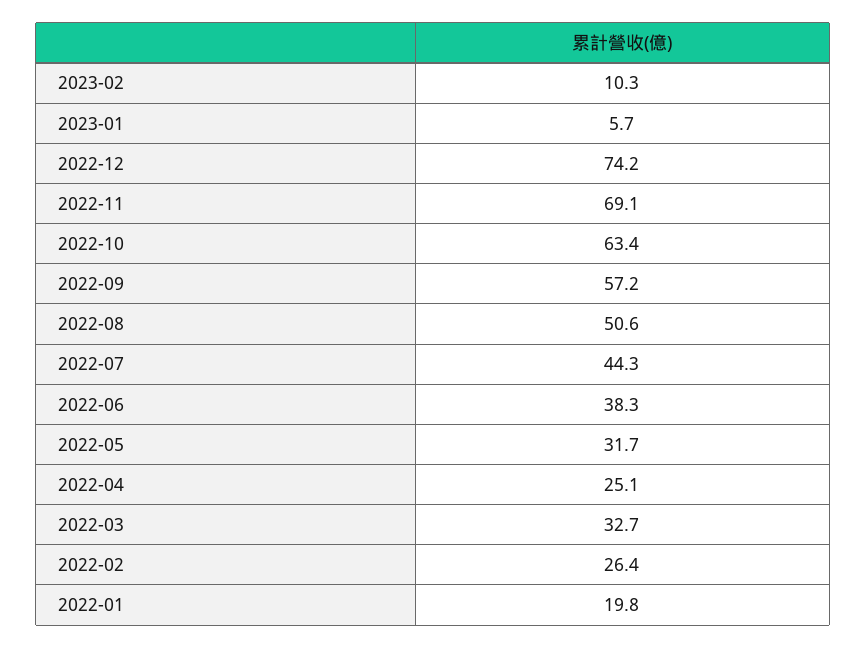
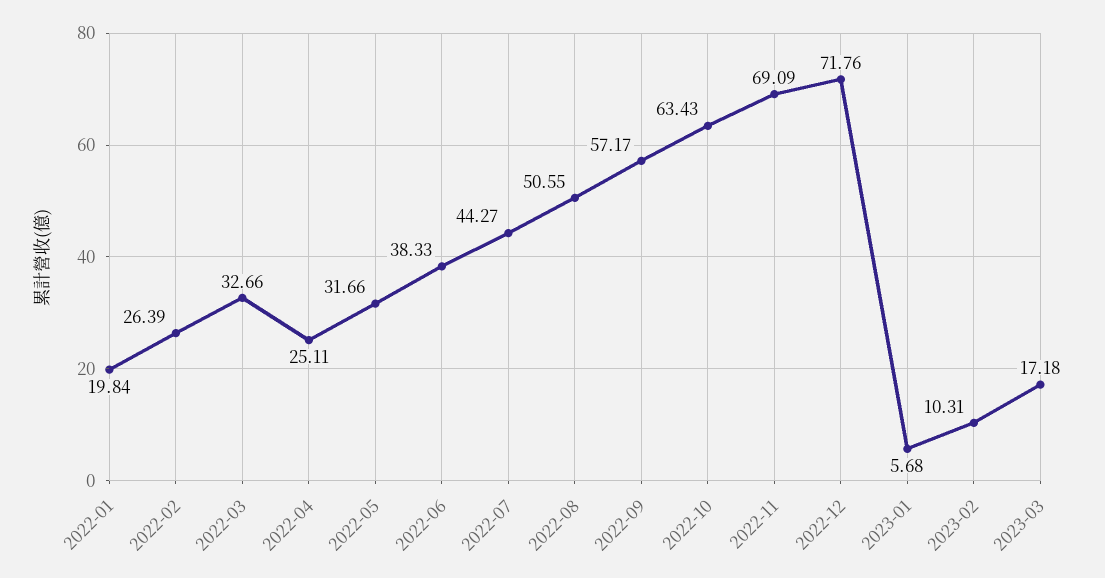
2022-12: 74.2 -> 71.76
2023-03: none -> 17.18

